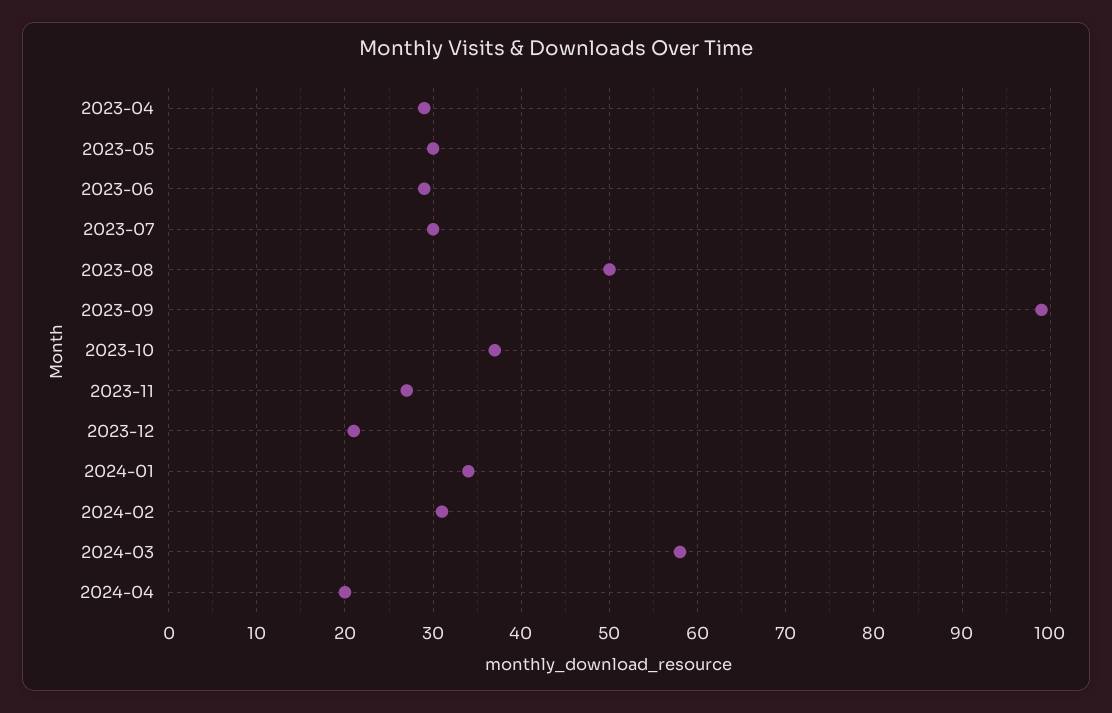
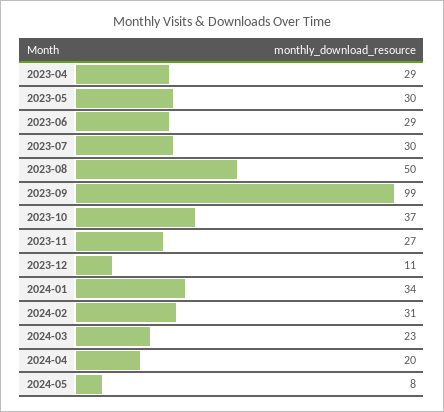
2023-12: 21 -> 11
2024-03: 58 -> 23
2024-05: none -> 8

